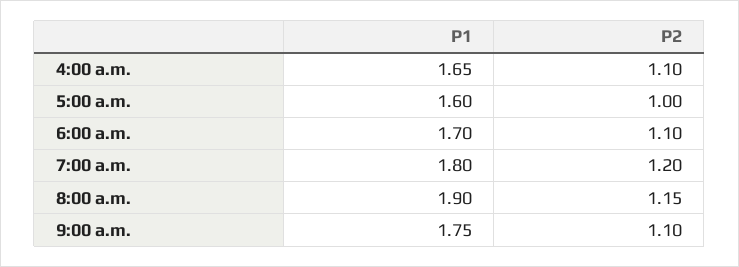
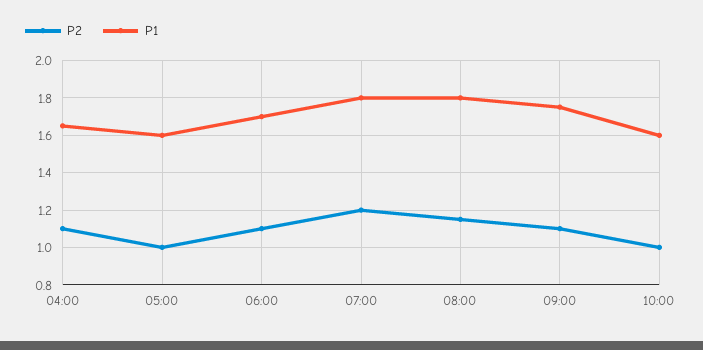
P1, 8:00 a.m.: 1.9 -> 1.8
P2, 10:00: none -> 1
P1, 10:00: none -> 1.6

